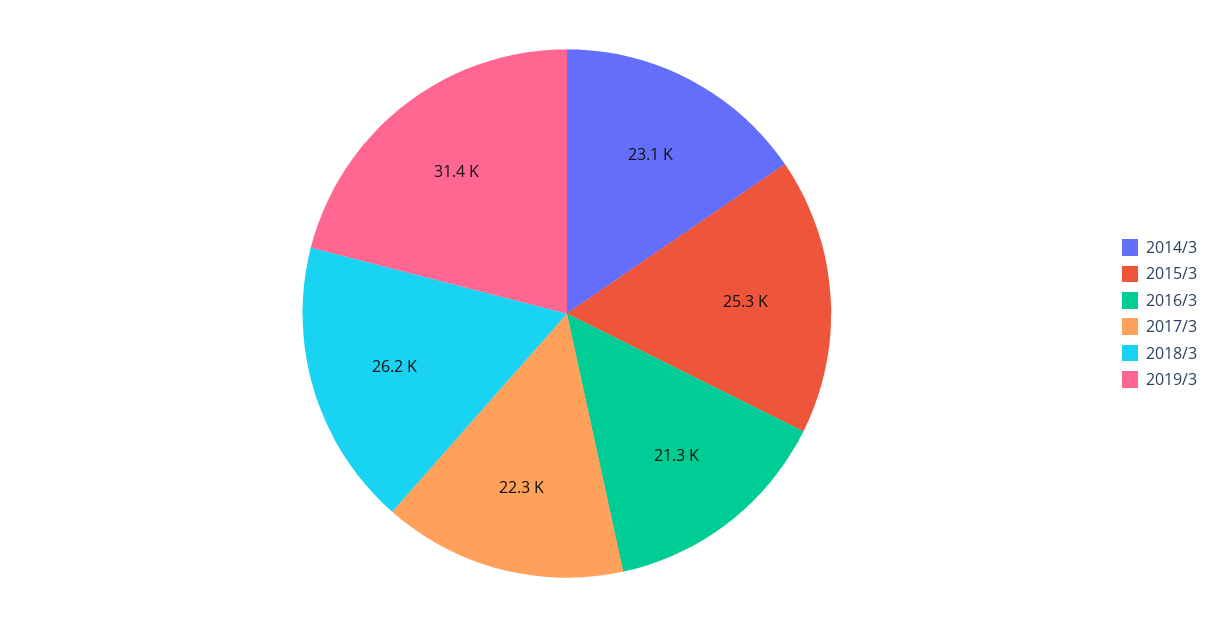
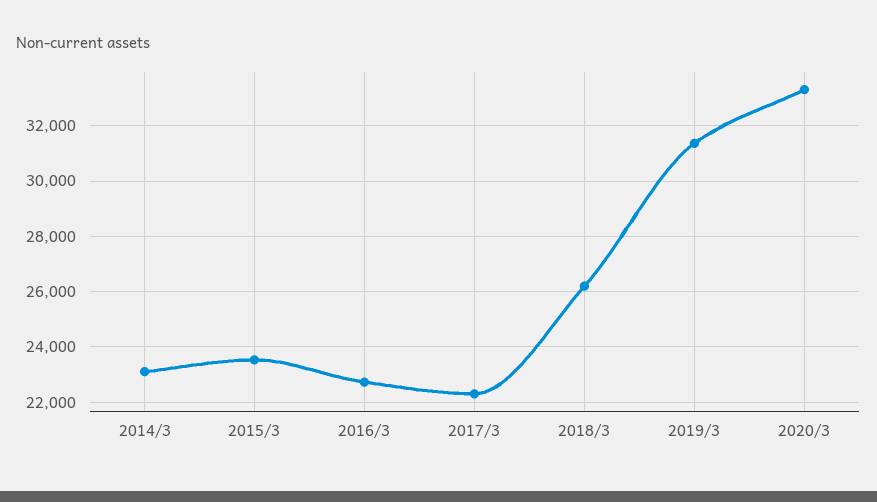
2015/3: 25300 -> 23500
2016/3: 21300 -> 22750
2020/3: none -> 33250

